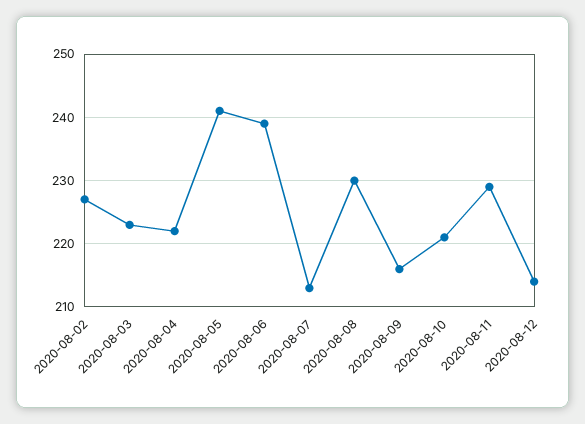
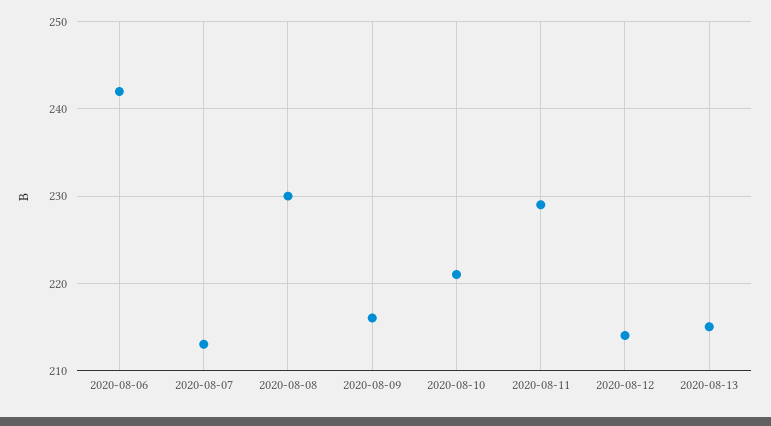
2020-08-02: 227 -> none
2020-08-03: 223 -> none
2020-08-04: 222 -> none
2020-08-05: 241 -> none
2020-08-06: 239 -> 242
2020-08-13: none -> 215

